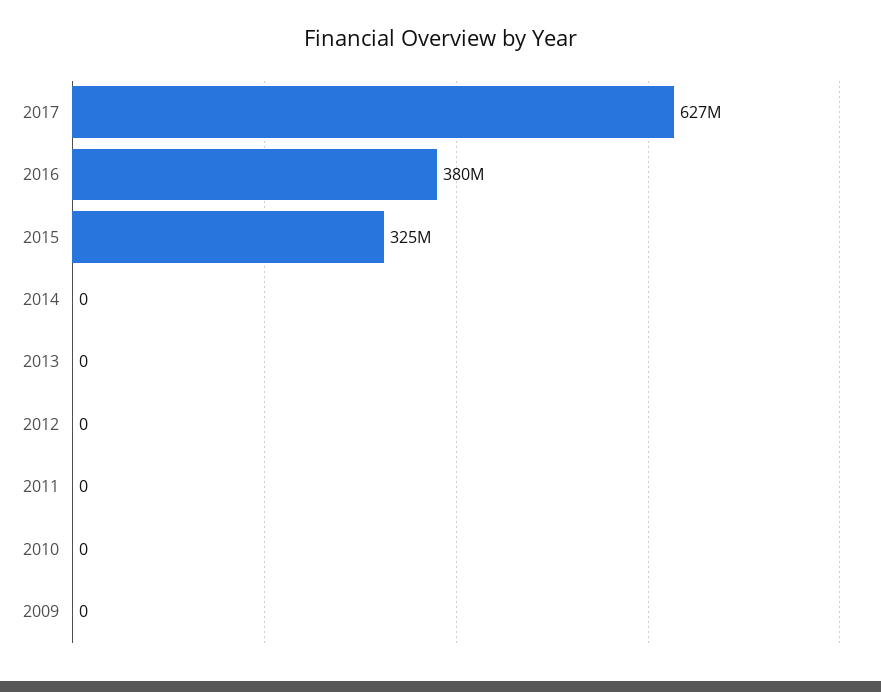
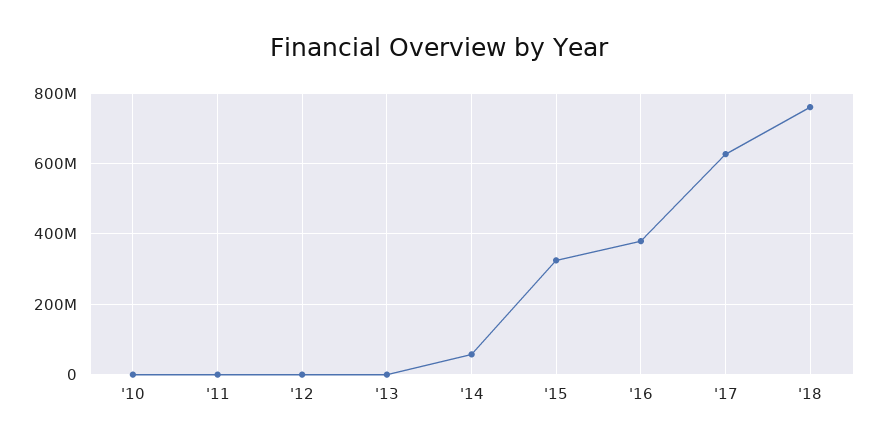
2014: 0 -> 60000000
2009: 0 -> none
'18: none -> 760000000

